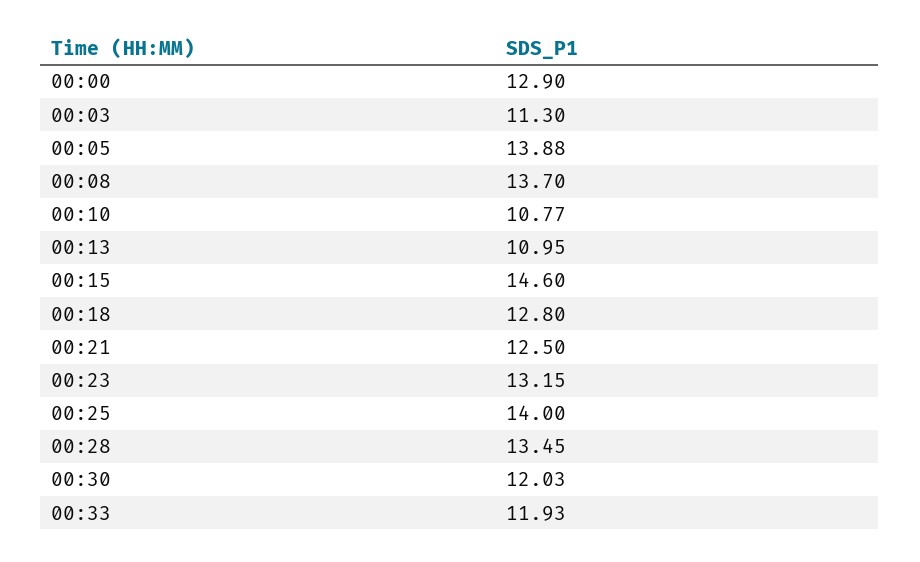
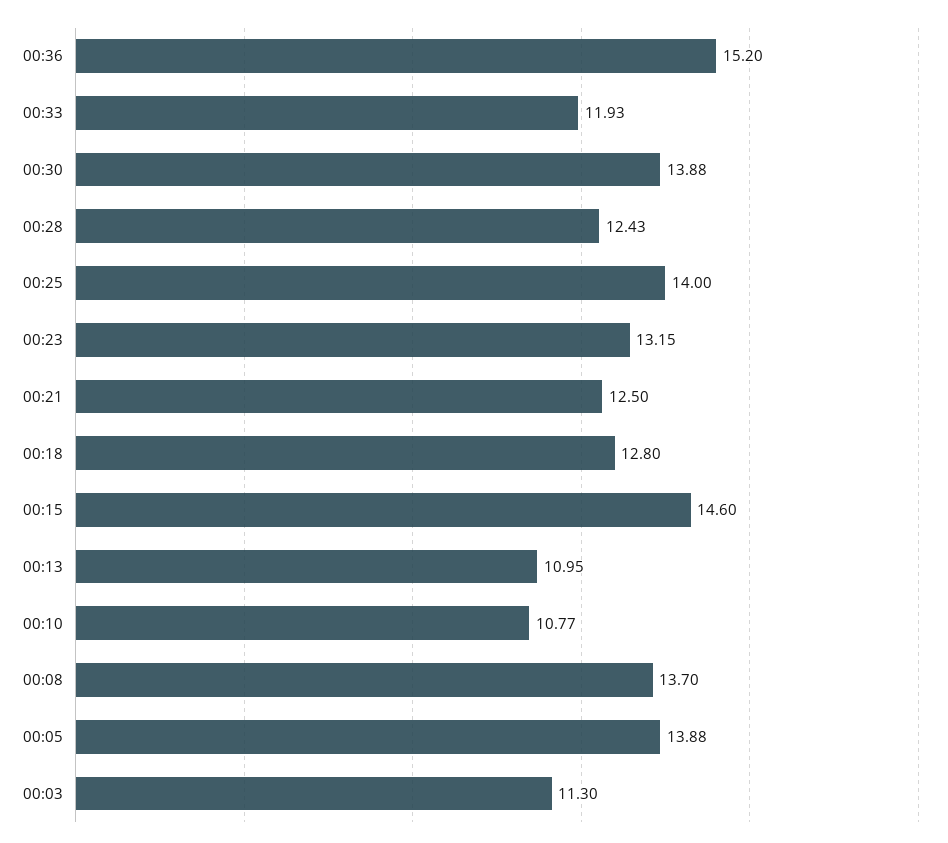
00:00: 12.9 -> none
00:28: 13.45 -> 12.43
00:30: 12.03 -> 13.88
00:36: none -> 15.2

